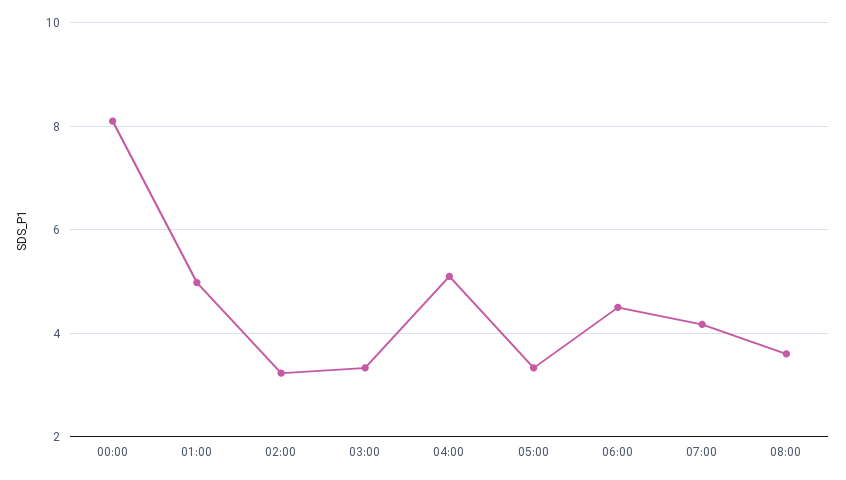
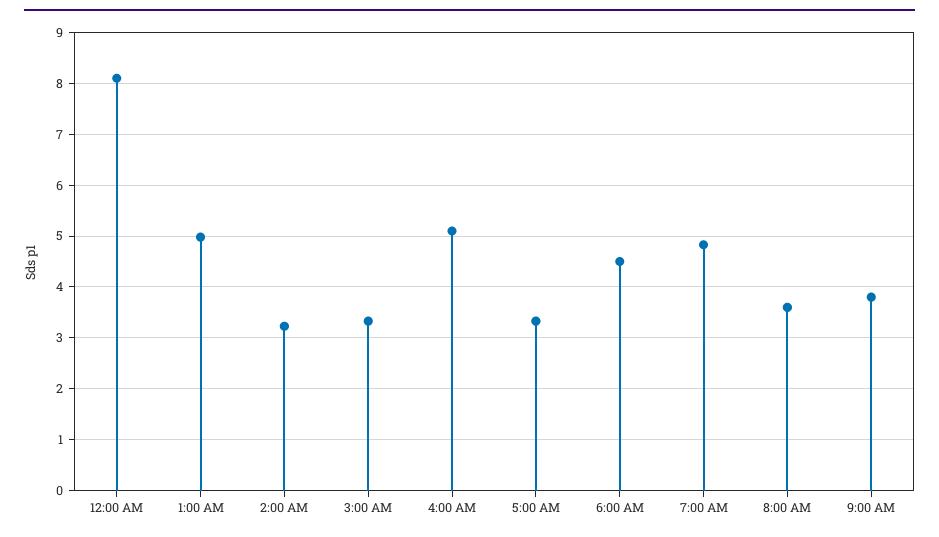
07:00: 4.2 -> 4.8
9:00 AM: none -> 3.8

